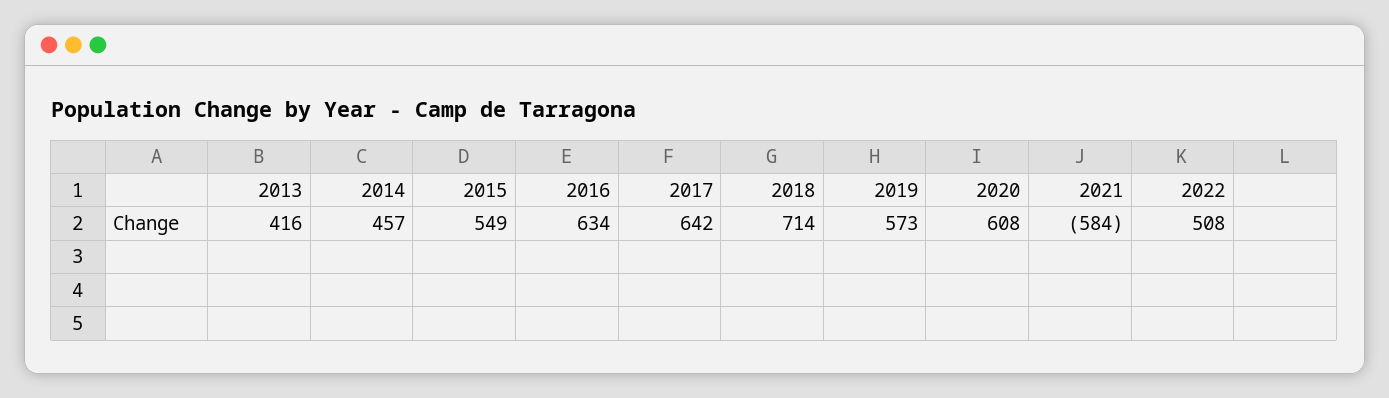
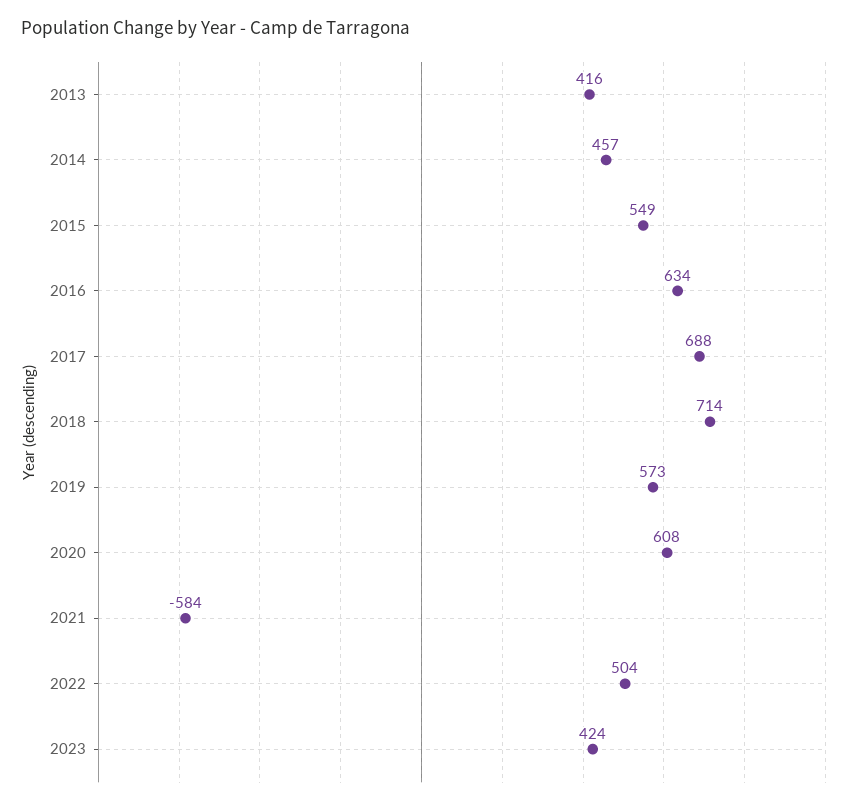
2017: 642 -> 688
2022: 508 -> 504
2023: none -> 424

